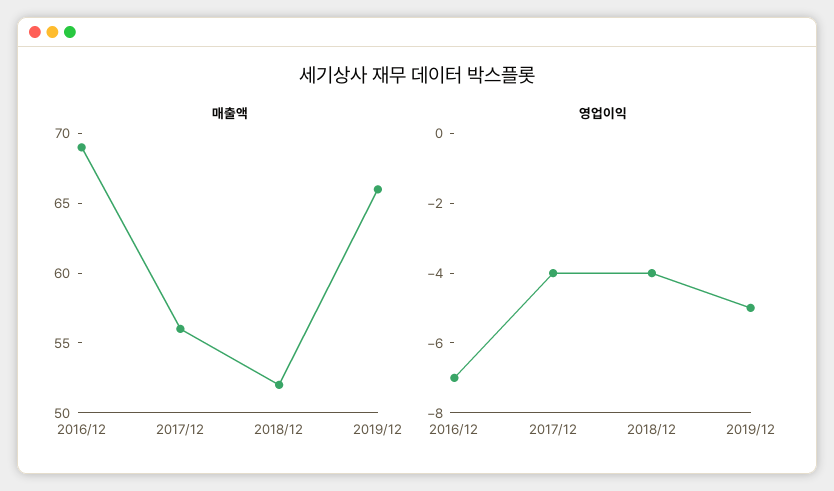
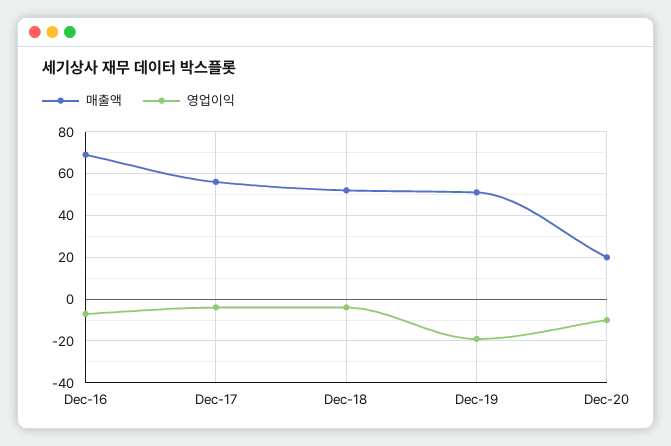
매출액, 2019/12: 66 -> 50
영업이익, 2019/12: -5 -> -20
매출액, Dec-20: none -> 20
영업이익, Dec-20: none -> -10

